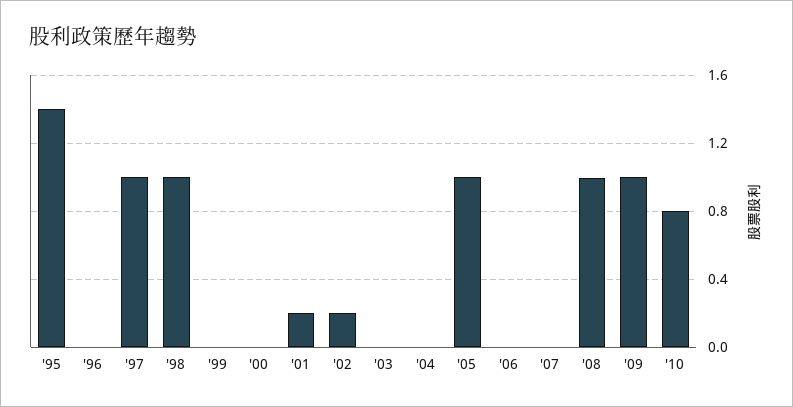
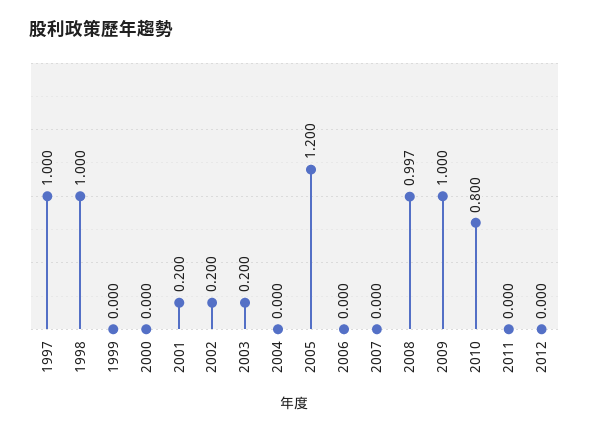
'95: 1.4 -> none
'96: 0 -> none
'03: 0 -> 0.2
'05: 1 -> 1.2
2011: none -> 0
2012: none -> 0

